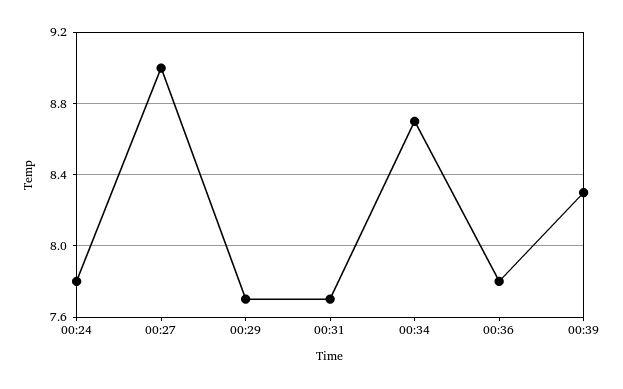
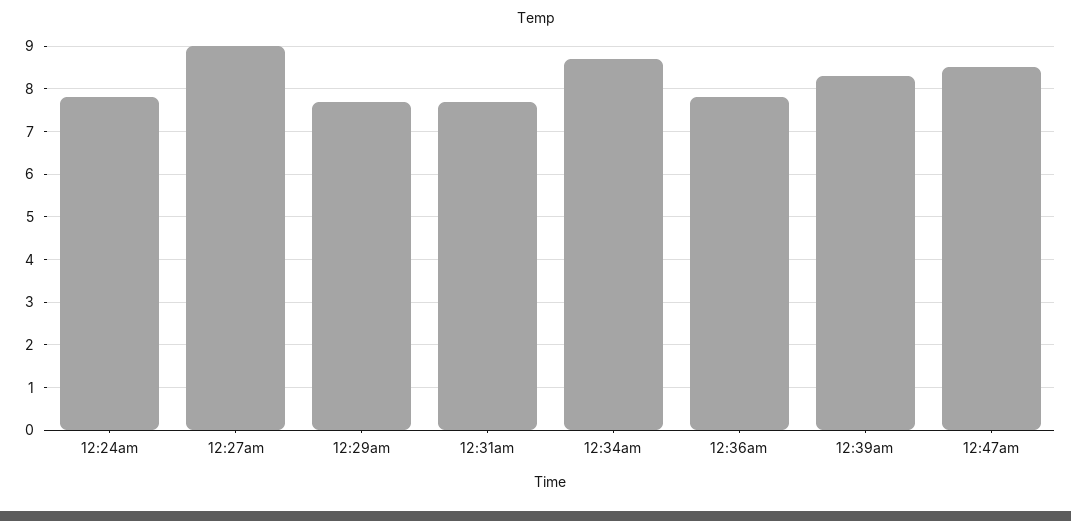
12:47am: none -> 8.5

